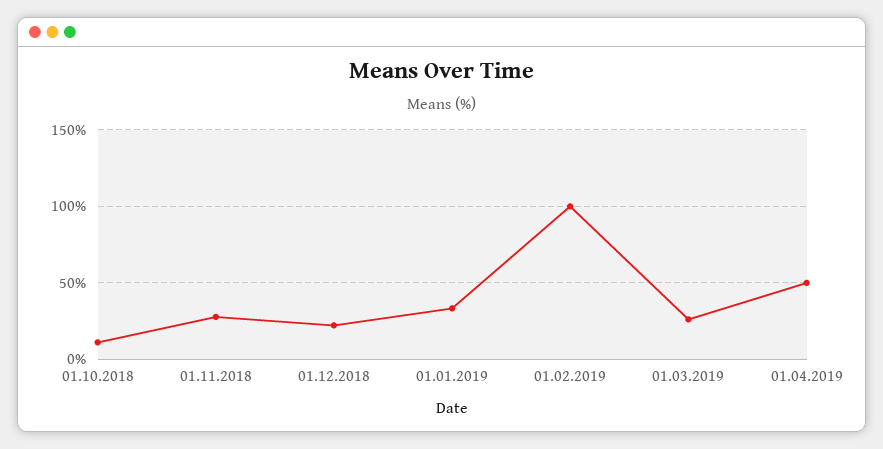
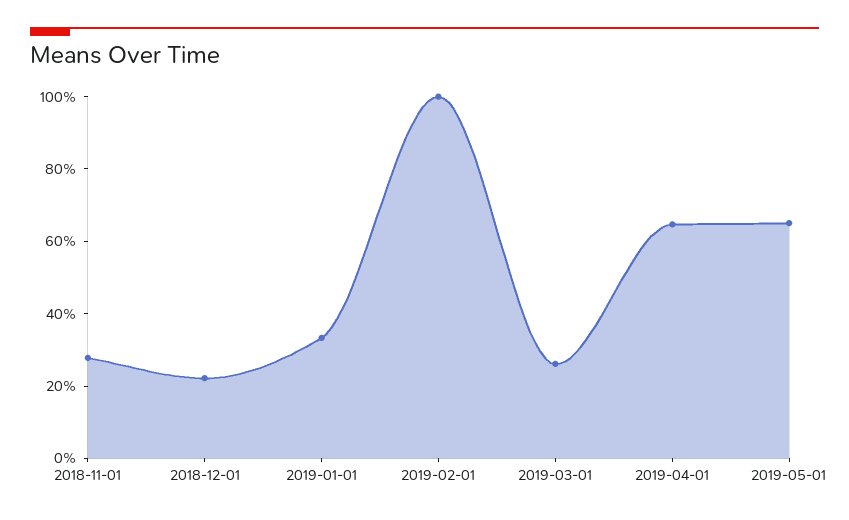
01.10.2018: 10 -> none
01.04.2019: 50 -> 65
2019-05-01: none -> 65

